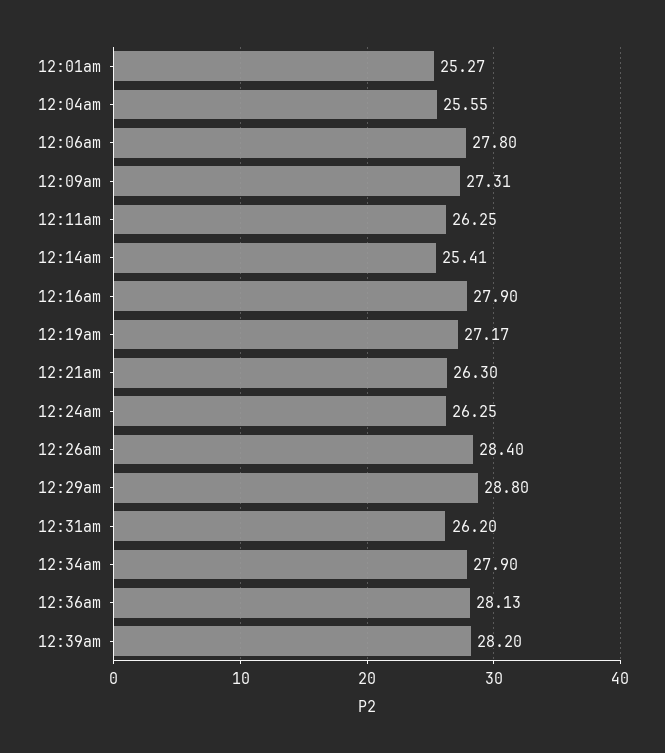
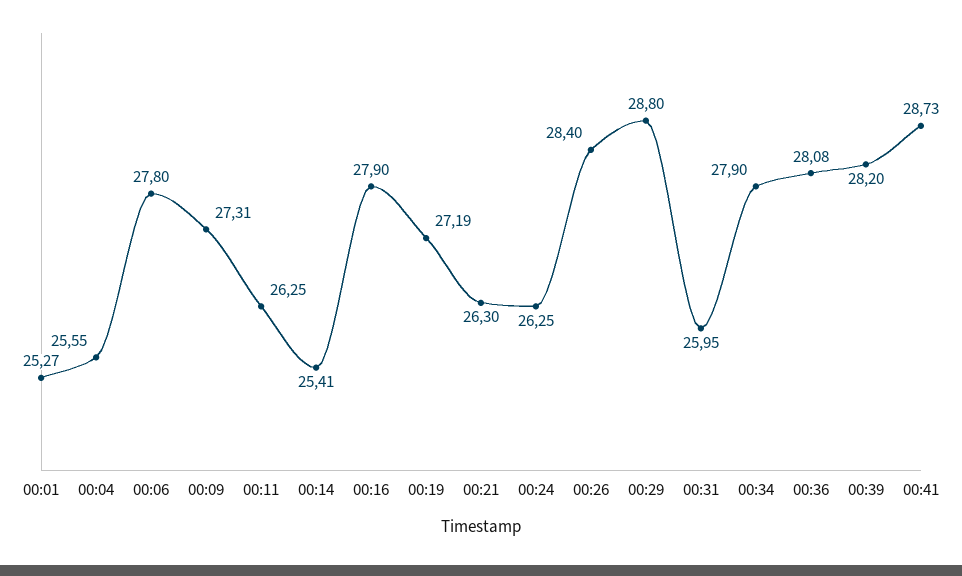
12:19am: 27.17 -> 27.19
12:31am: 26.2 -> 25.95
12:36am: 28.13 -> 28.08
00:41: none -> 28.73

